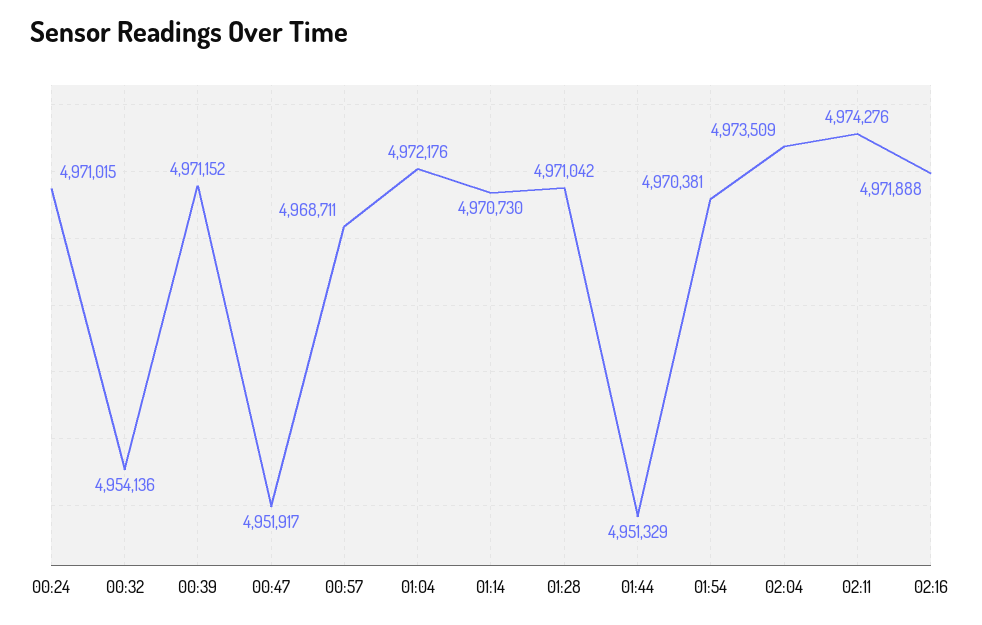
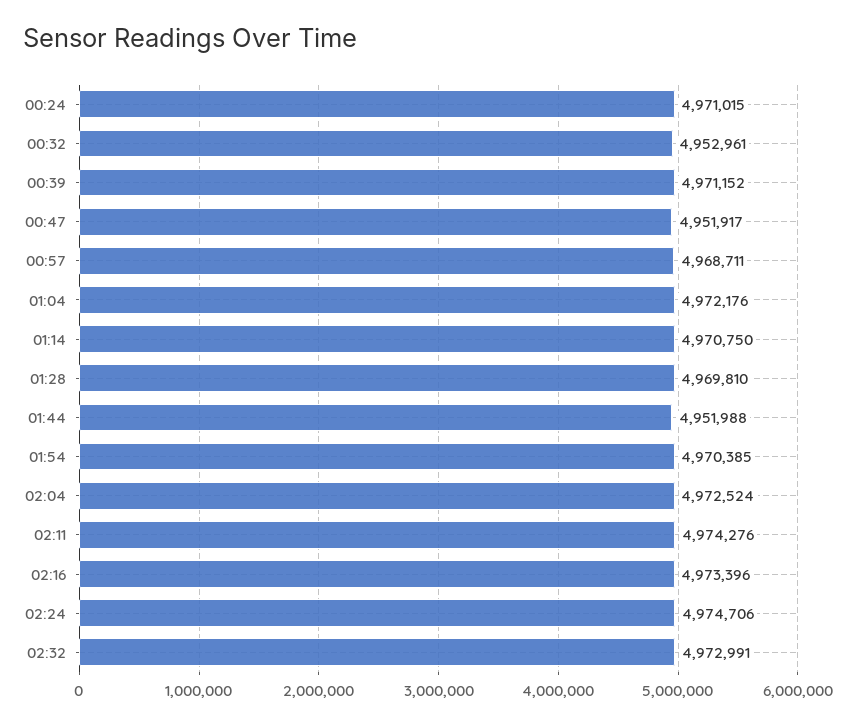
00:32: 4954136 -> 4952961
01:14: 4970730 -> 4970750
01:28: 4971042 -> 4969810
01:44: 4951329 -> 4951988
01:54: 4970381 -> 4970385
02:04: 4973509 -> 4972524
02:16: 4971888 -> 4973396
02:24: none -> 4974706
02:32: none -> 4972991

